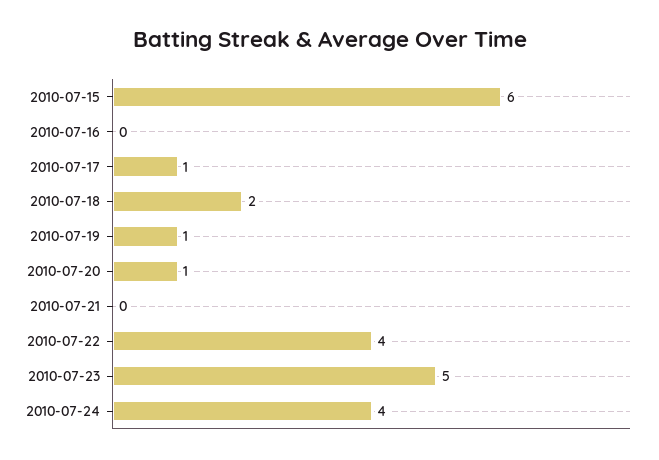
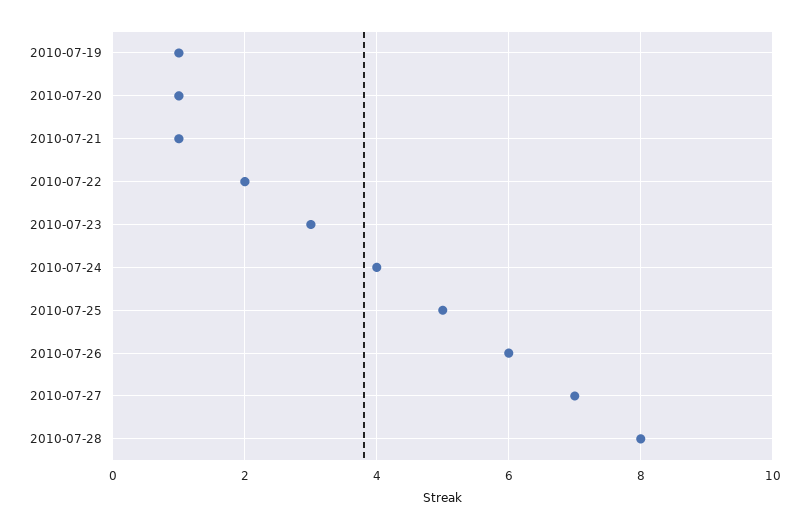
2010-07-15: 6 -> none
2010-07-16: 0 -> none
2010-07-17: 1 -> none
2010-07-18: 2 -> none
2010-07-21: 0 -> 1
2010-07-22: 4 -> 2
2010-07-23: 5 -> 3
2010-07-25: none -> 5
2010-07-26: none -> 6
2010-07-27: none -> 7
2010-07-28: none -> 8

